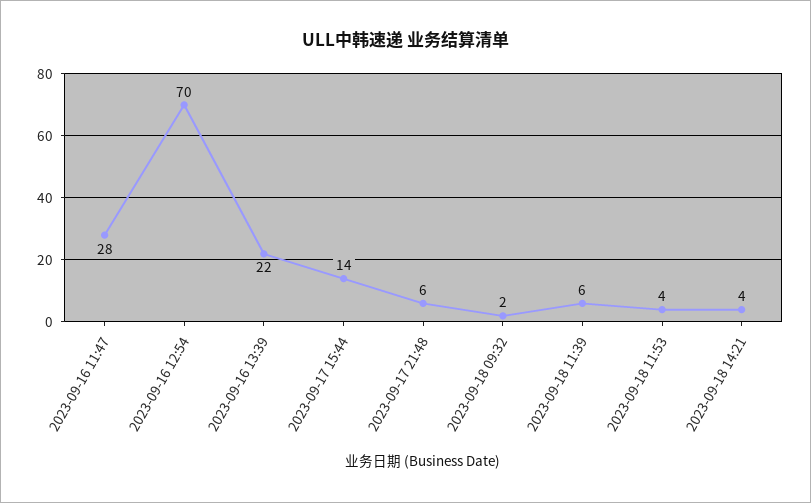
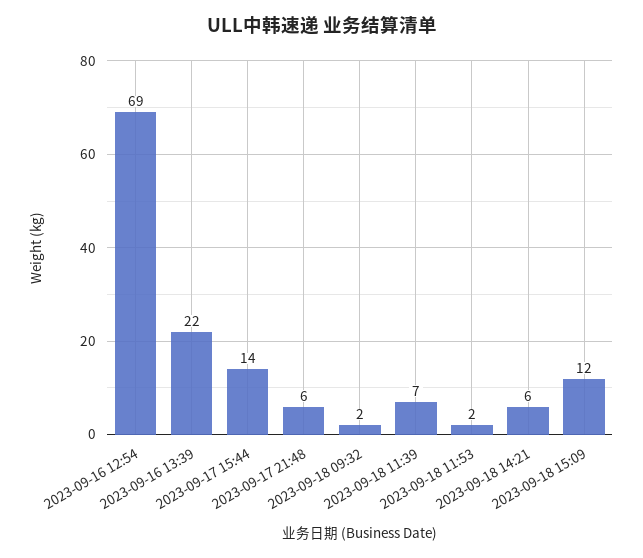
2023-09-16 11:47: 28 -> none
2023-09-16 12:54: 70 -> 69
2023-09-18 11:39: 6 -> 7
2023-09-18 11:53: 4 -> 2
2023-09-18 14:21: 4 -> 6
2023-09-18 15:09: none -> 12

